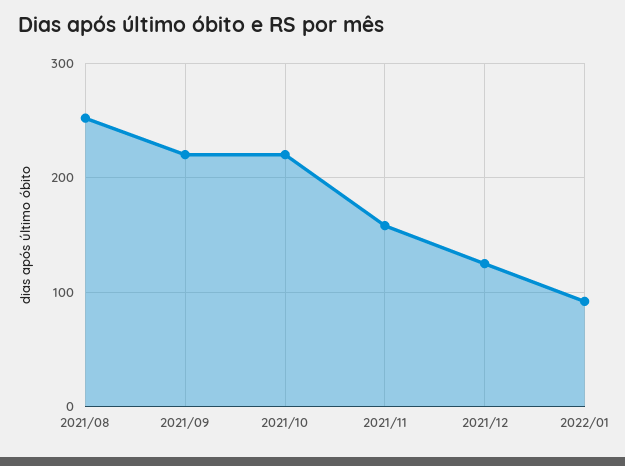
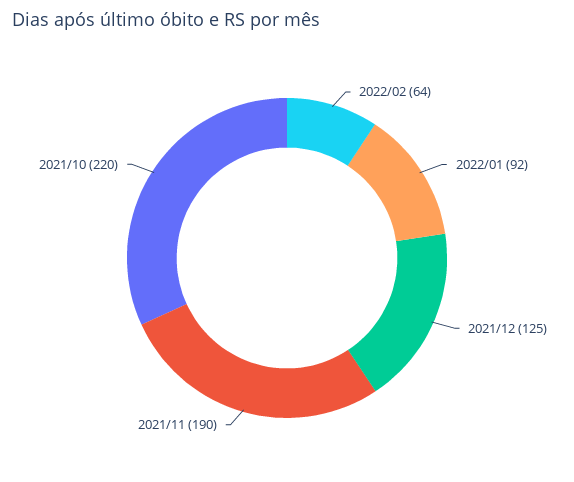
2021/08: 250 -> none
2021/09: 220 -> none
2021/11: 160 -> 190
2022/02: none -> 64

